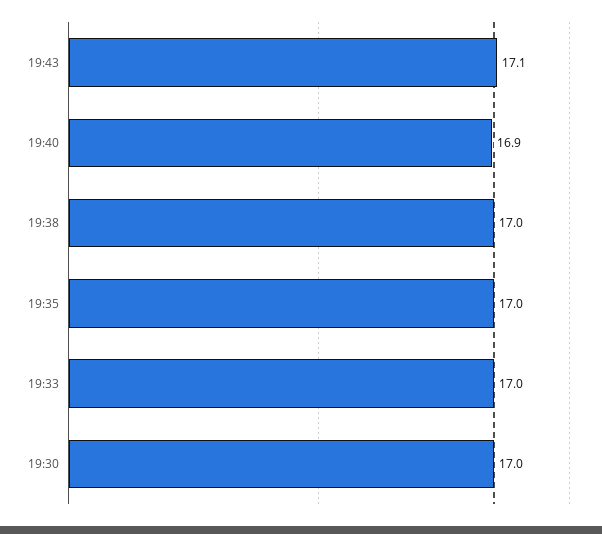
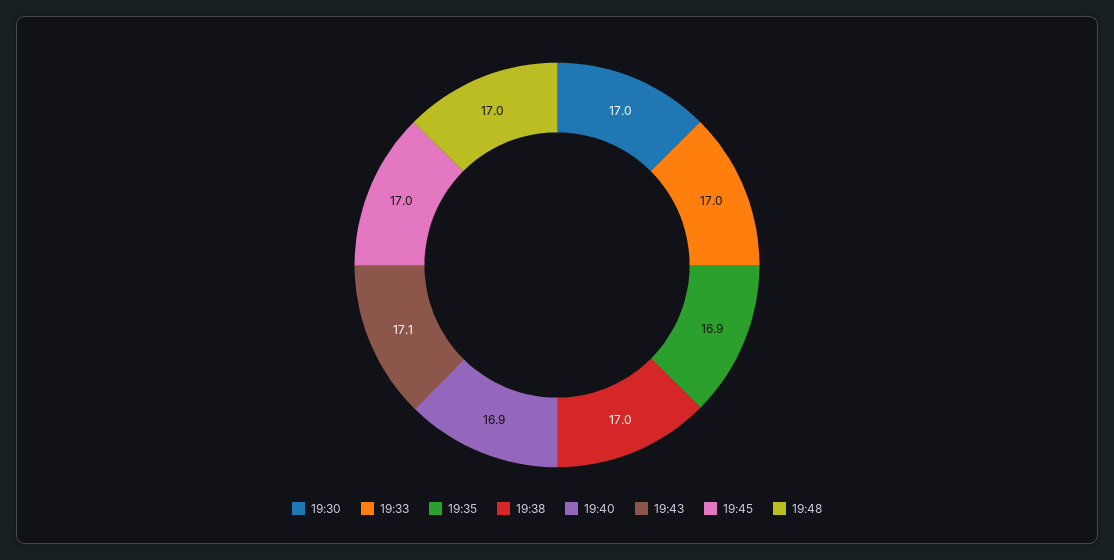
19:35: 17 -> 16.9
19:45: none -> 17
19:48: none -> 17

